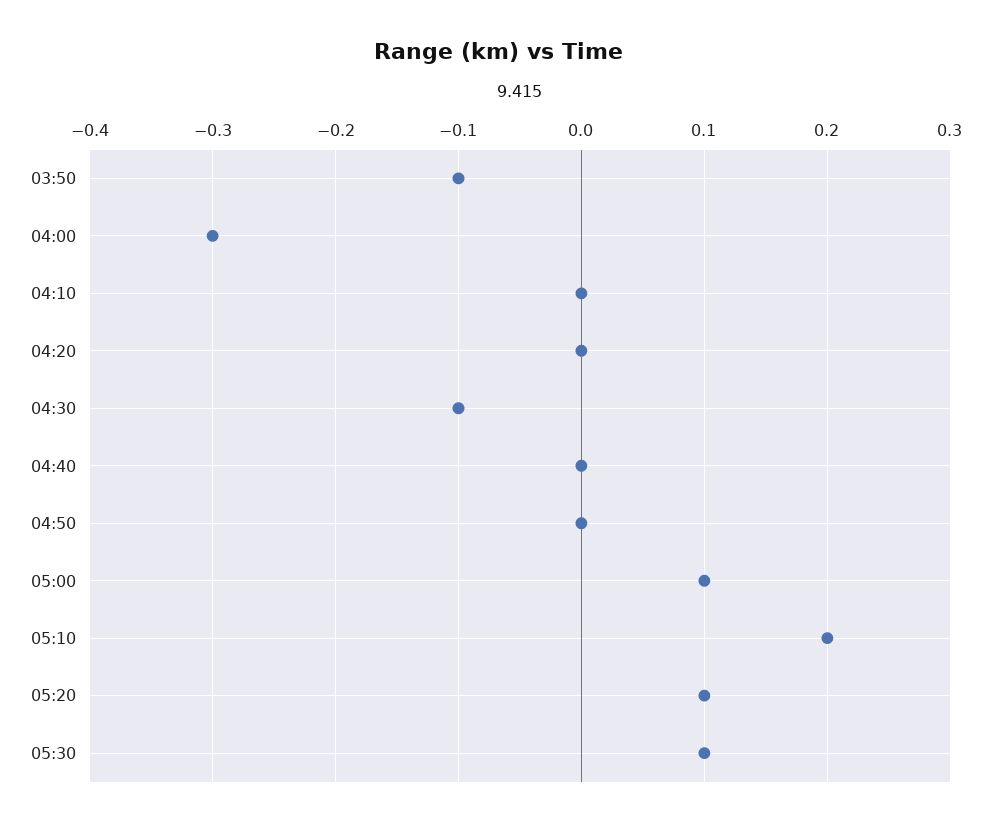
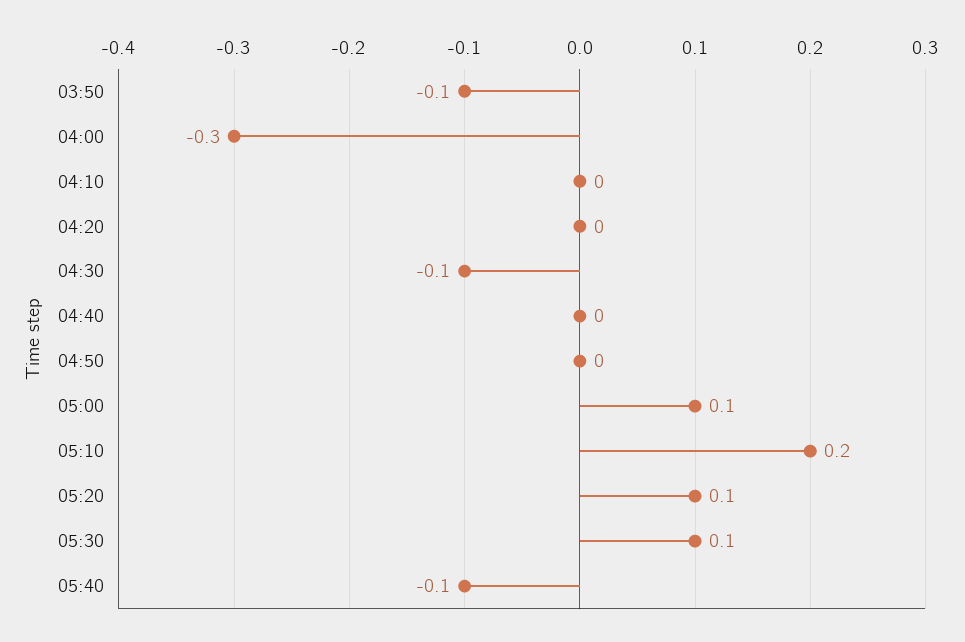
05:40: none -> -0.1

